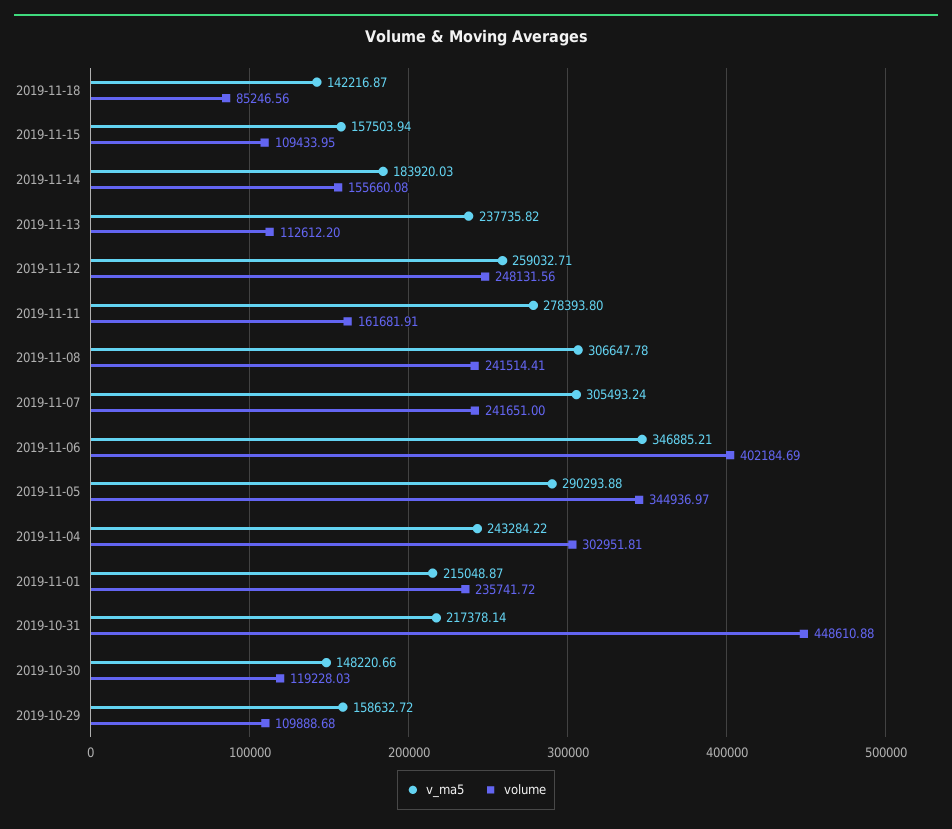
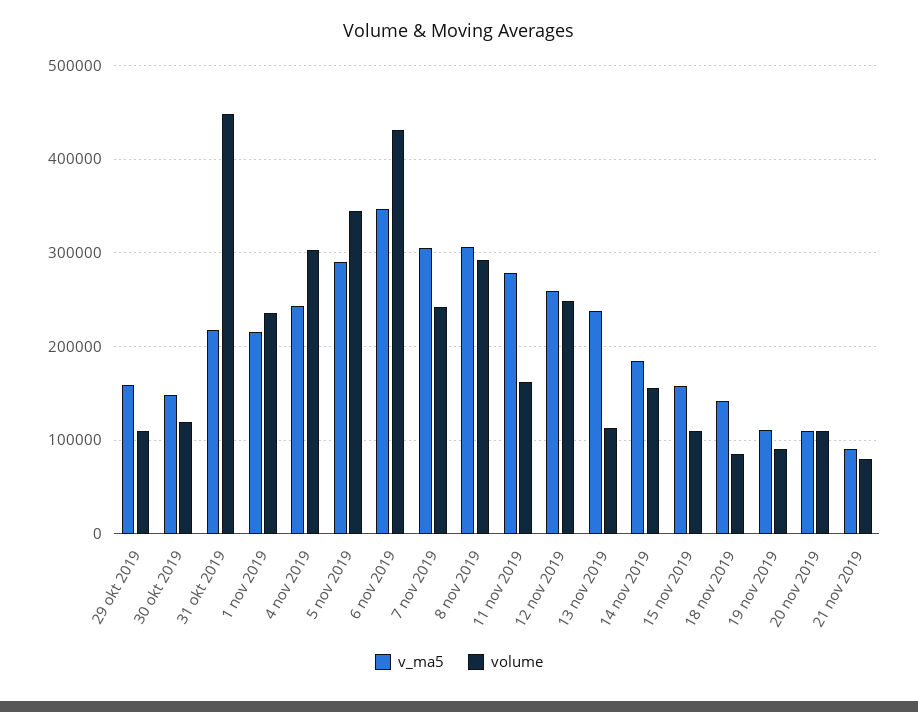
volume, 2019-11-08: 241514.41 -> 290000
volume, 2019-11-06: 402184.69 -> 430000
v_ma5, 19 nov 2019: none -> 110000
volume, 19 nov 2019: none -> 90000
v_ma5, 20 nov 2019: none -> 110000
volume, 20 nov 2019: none -> 110000
v_ma5, 21 nov 2019: none -> 90000
volume, 21 nov 2019: none -> 80000

